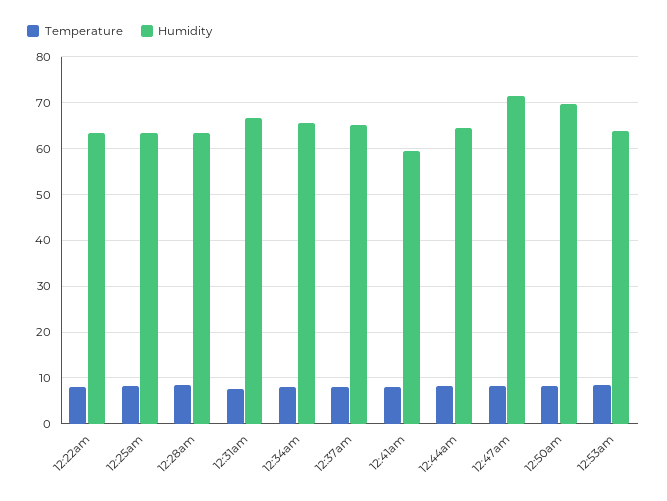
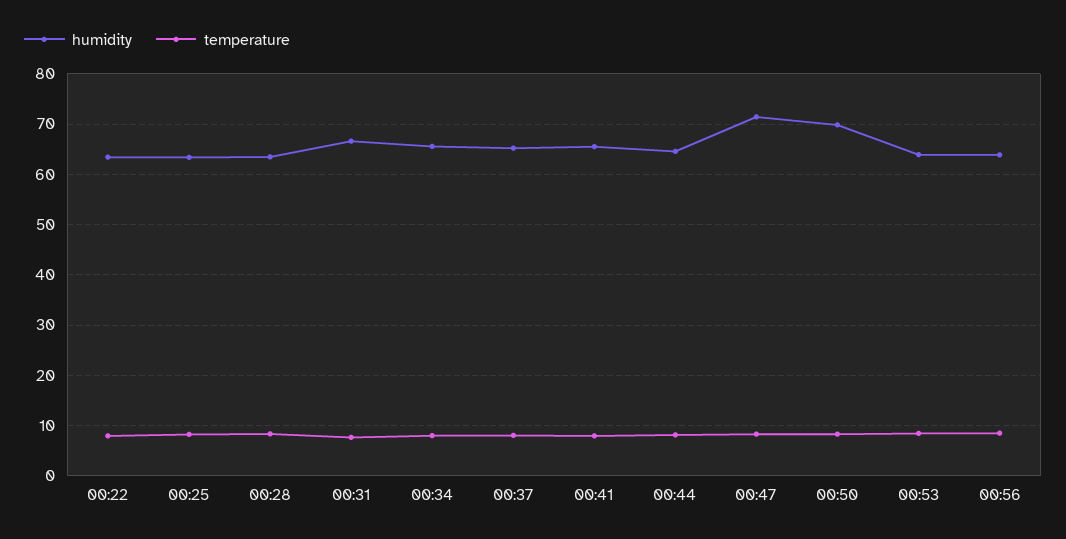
Humidity, 12:41am: 60 -> 66
Humidity, 00:56: none -> 64
Temperature, 00:56: none -> 8

